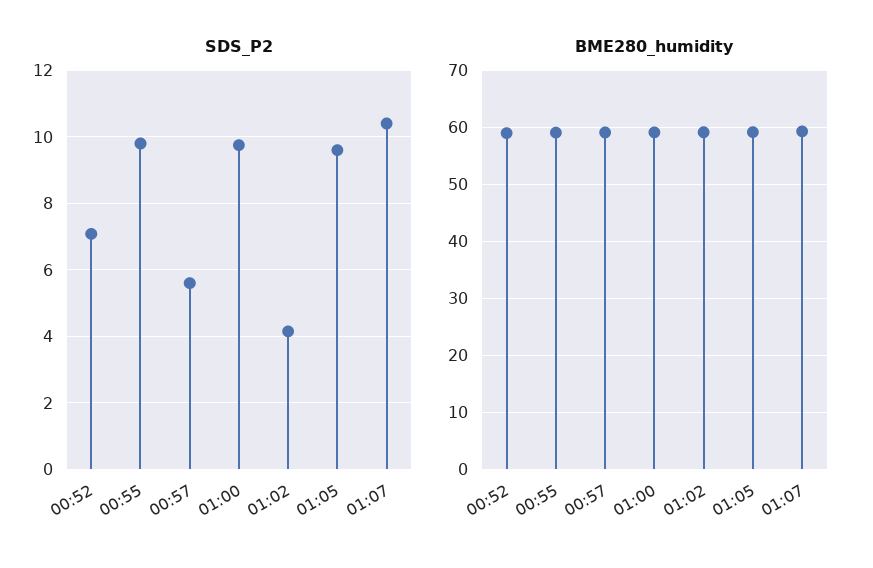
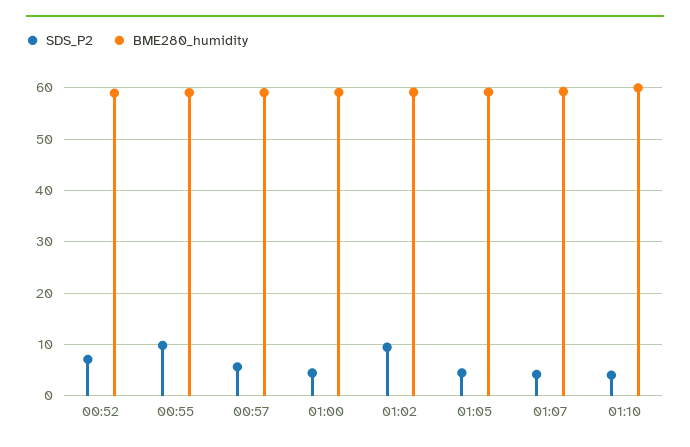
SDS_P2, 01:00: 9.8 -> 4
SDS_P2, 01:02: 4.2 -> 10
SDS_P2, 01:05: 9.6 -> 4
SDS_P2, 01:07: 10.4 -> 4
SDS_P2, 01:10: none -> 4
BME280_humidity, 01:10: none -> 60

